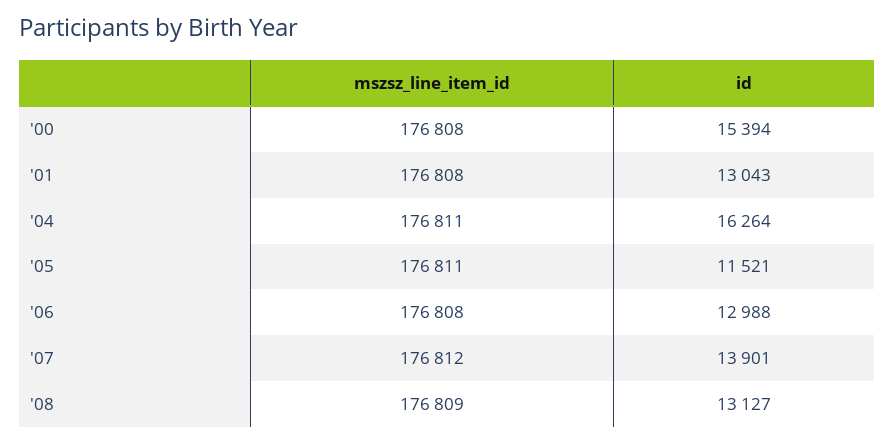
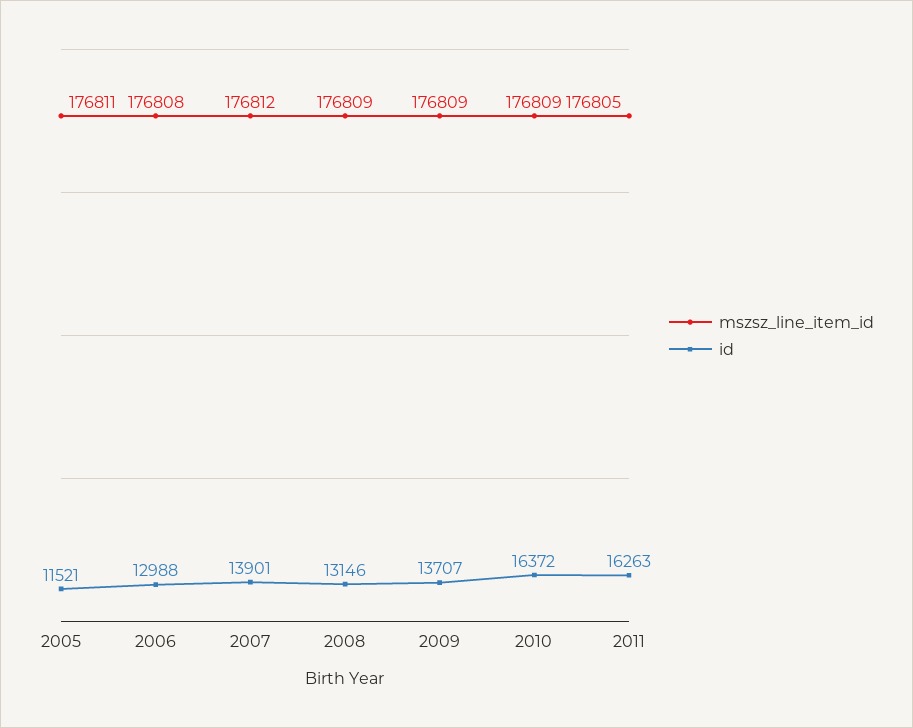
mszsz_line_item_id, '00: 176808 -> none
id, '00: 15394 -> none
mszsz_line_item_id, '01: 176808 -> none
id, '01: 13043 -> none
mszsz_line_item_id, '04: 176811 -> none
id, '04: 16264 -> none
id, '08: 13127 -> 13146
mszsz_line_item_id, 2009: none -> 176809
id, 2009: none -> 13707
mszsz_line_item_id, 2010: none -> 176809
id, 2010: none -> 16372
mszsz_line_item_id, 2011: none -> 176805
id, 2011: none -> 16263

